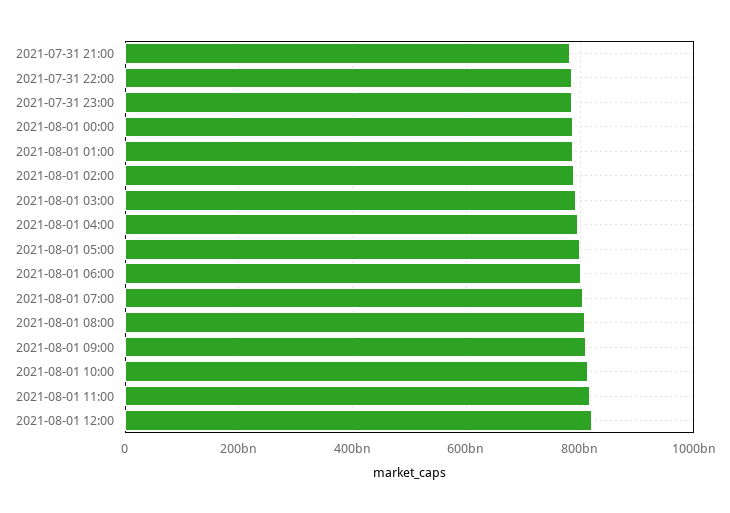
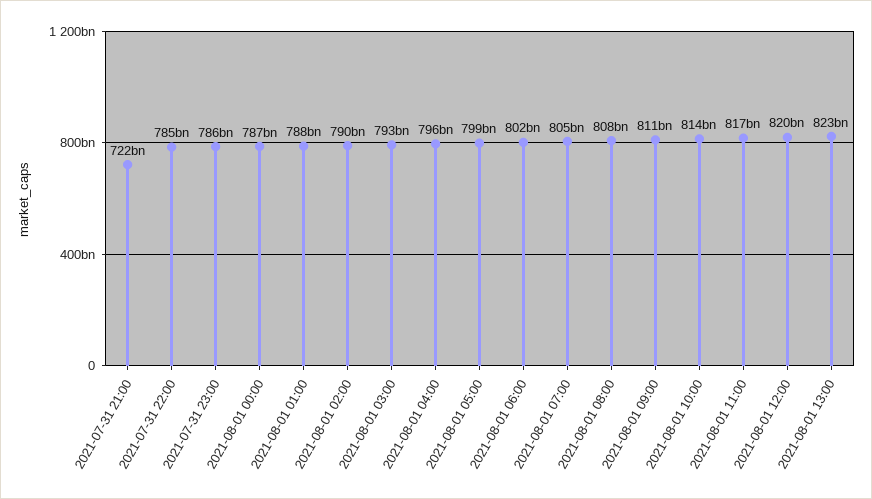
2021-07-31 21:00: 780000000000 -> 722000000000
2021-08-01 13:00: none -> 823000000000

